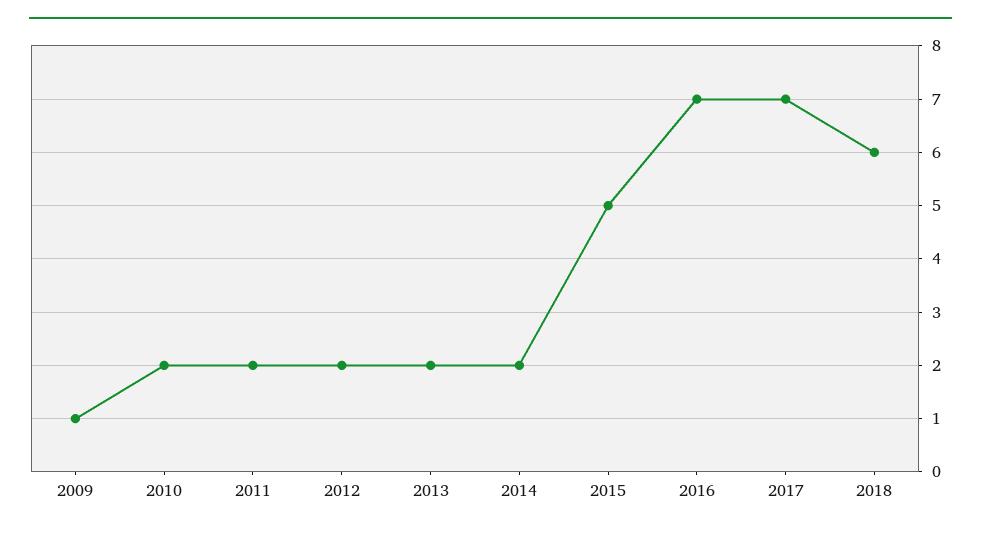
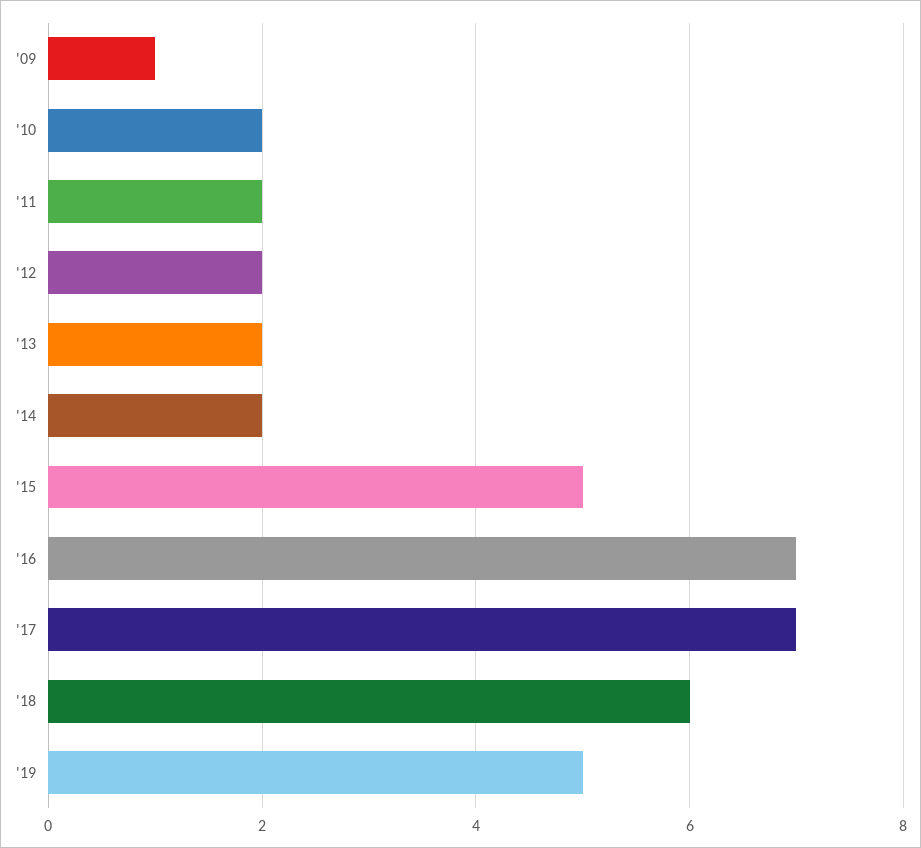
'19: none -> 5

